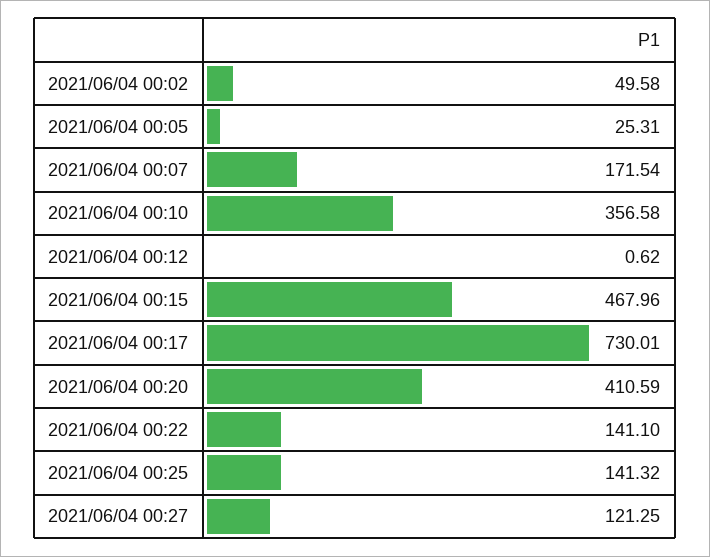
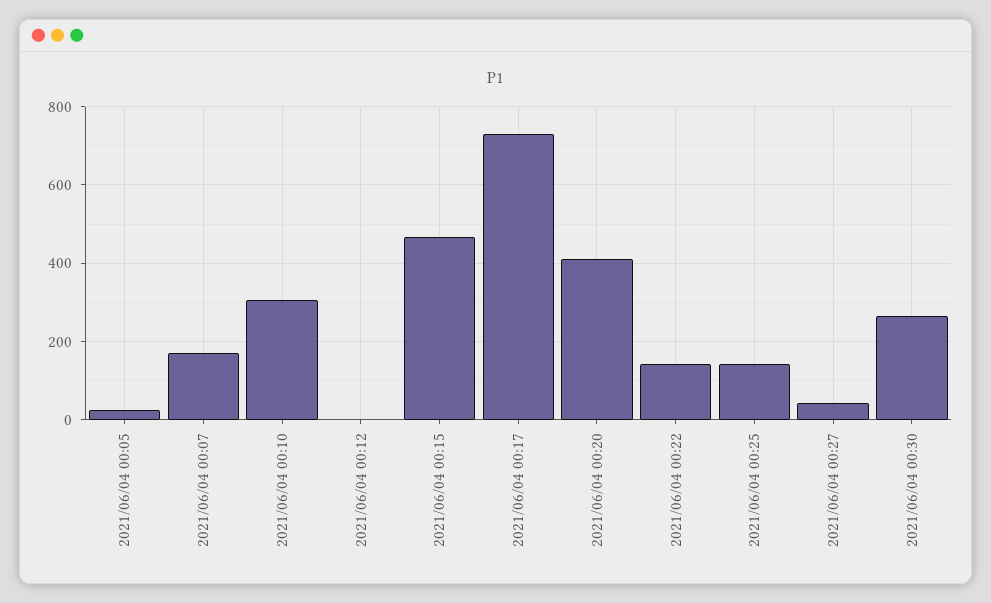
2021/06/04 00:02: 49.58 -> none
2021/06/04 00:10: 356.58 -> 300
2021/06/04 00:27: 121.25 -> 40
2021/06/04 00:30: none -> 260

